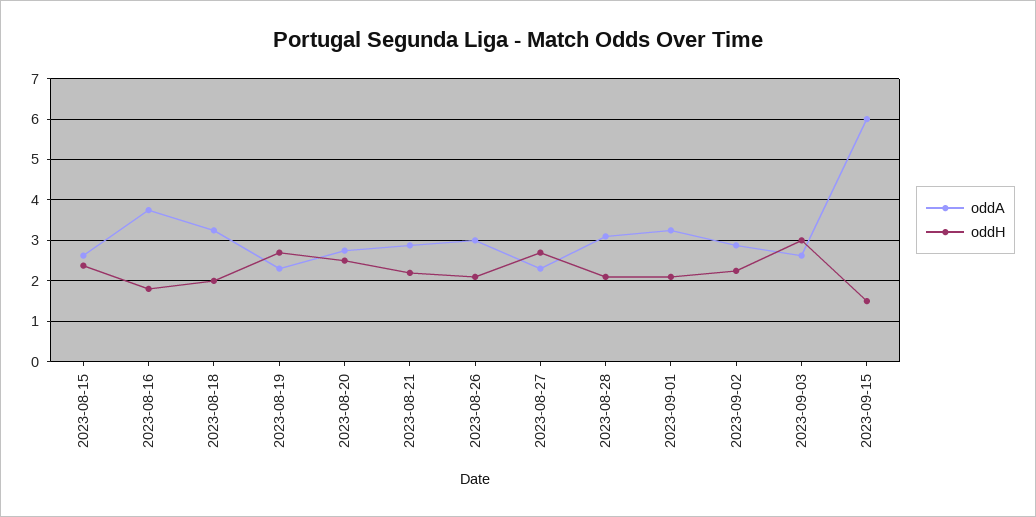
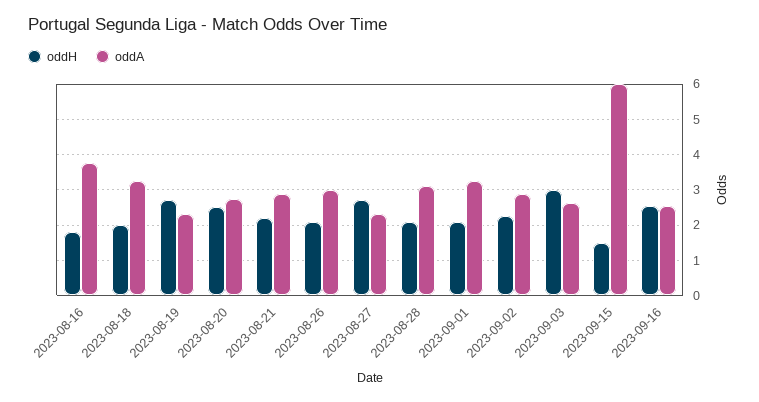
oddA, 2023-08-15: 2.6 -> none
oddH, 2023-08-15: 2.4 -> none
oddH, 2023-09-16: none -> 2.6
oddA, 2023-09-16: none -> 2.6

